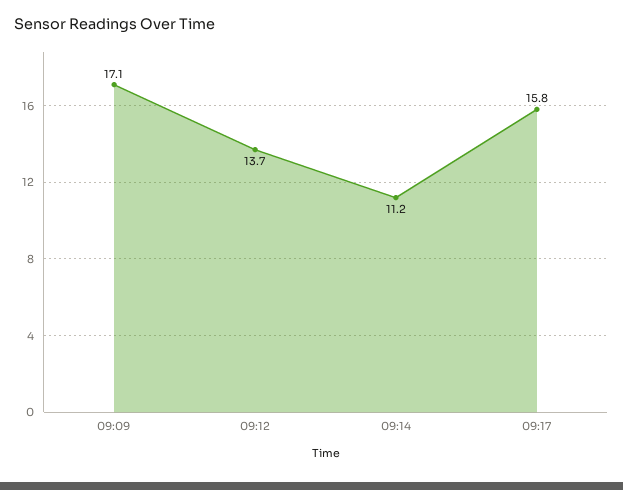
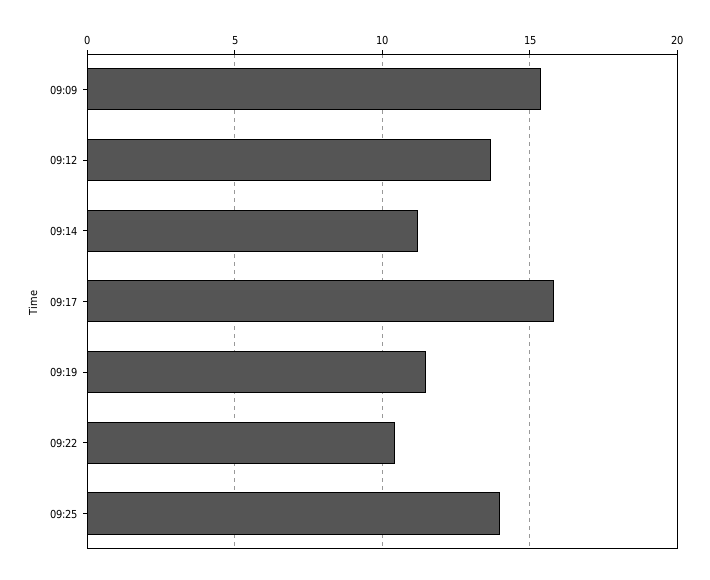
09:09: 17.1 -> 15.5
09:19: none -> 11.5
09:22: none -> 10.5
09:25: none -> 14

